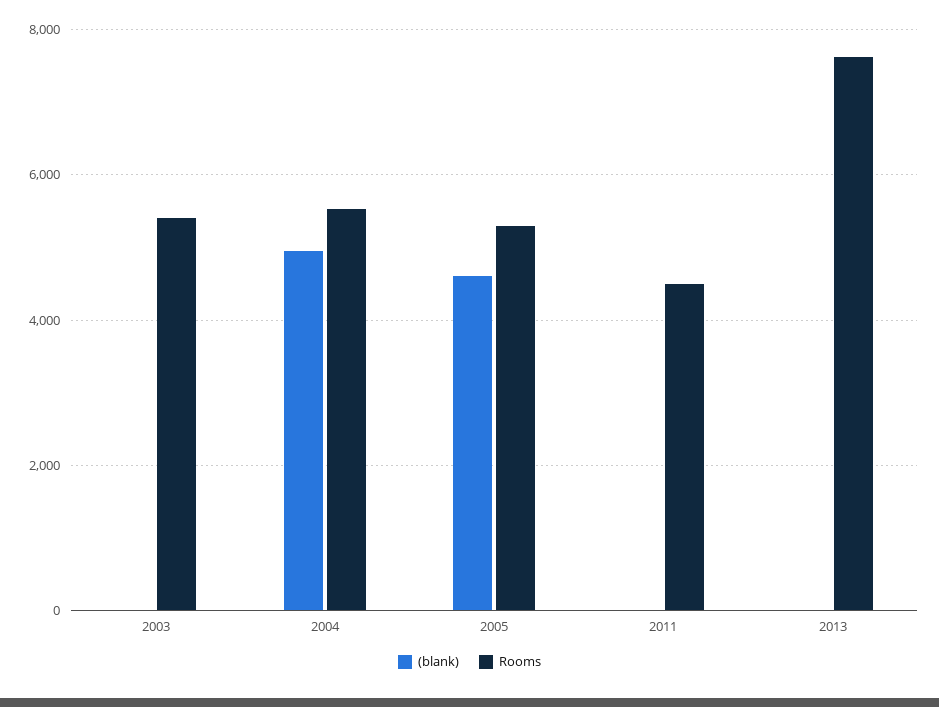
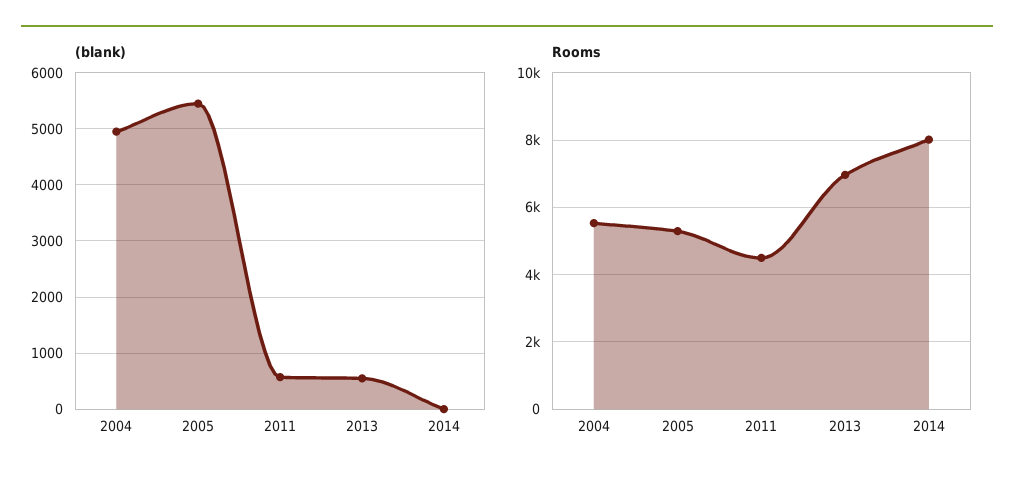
(blank), 2003: 0 -> none
Rooms, 2003: 5400 -> none
(blank), 2005: 4600 -> 5400
(blank), 2011: 0 -> 600
(blank), 2013: 0 -> 600
Rooms, 2013: 7600 -> 7000
(blank), 2014: none -> 0
Rooms, 2014: none -> 8000

